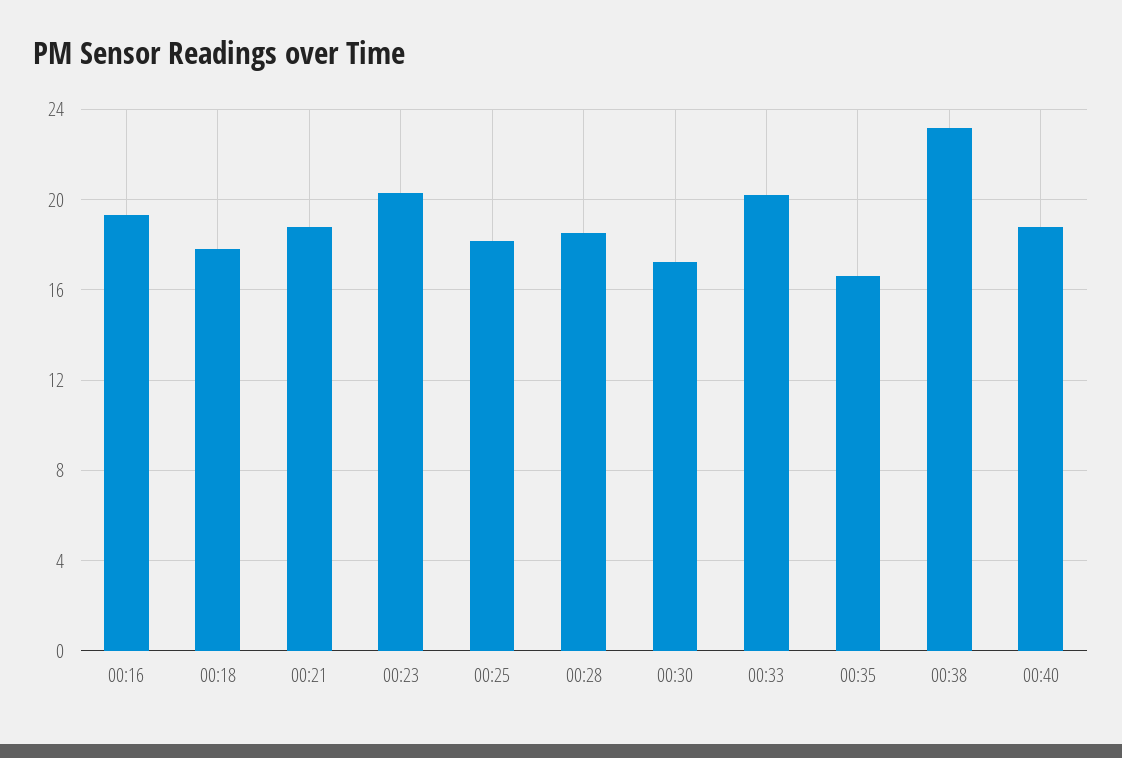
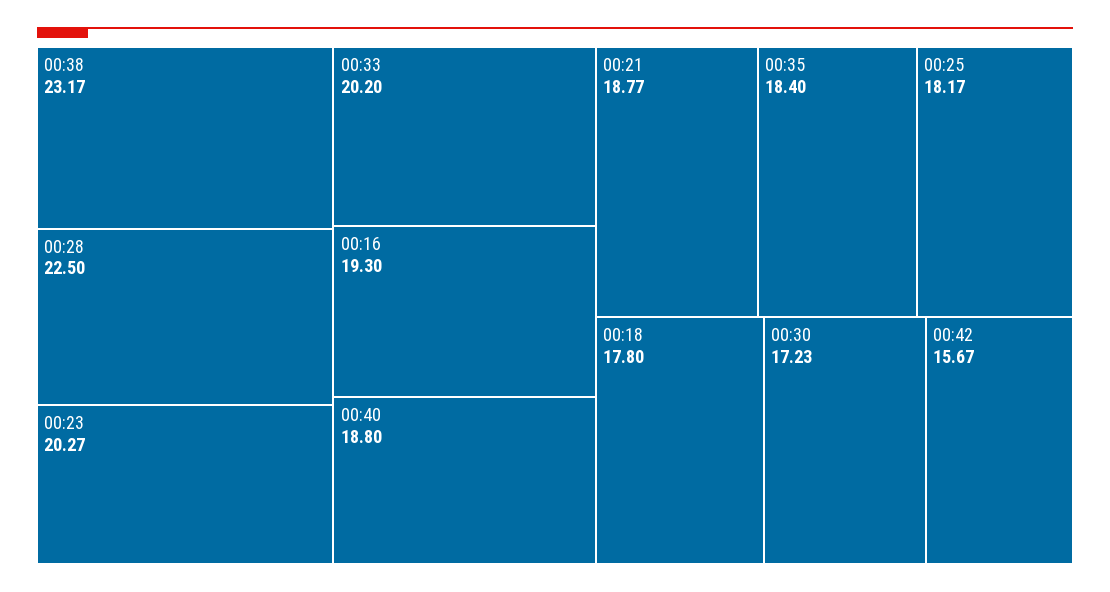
00:28: 18.5 -> 22.5
00:35: 16.5 -> 18.4
00:42: none -> 15.67

